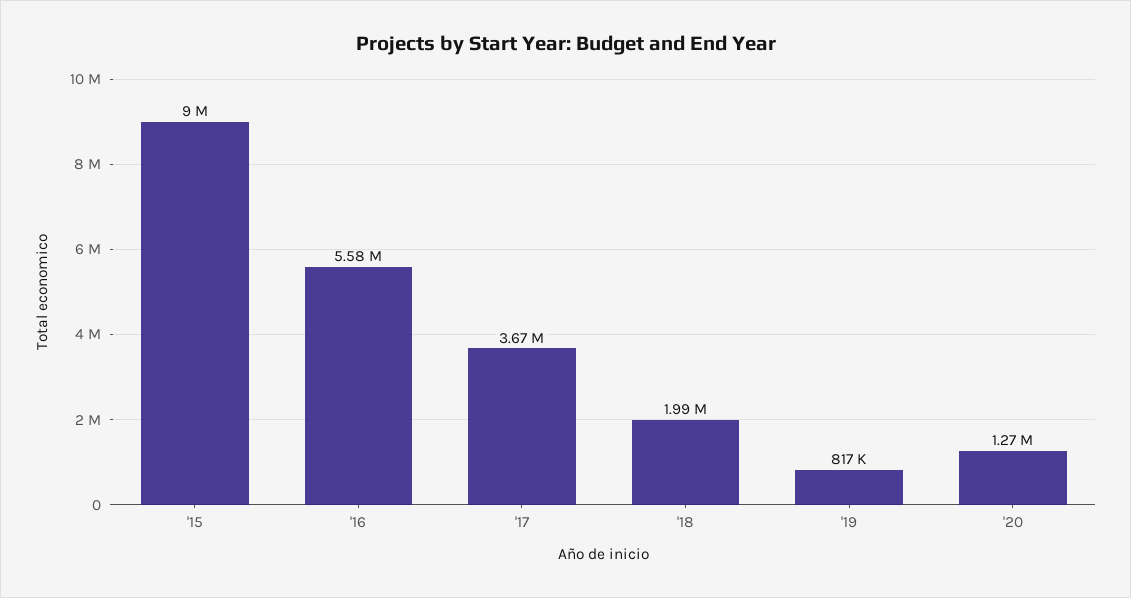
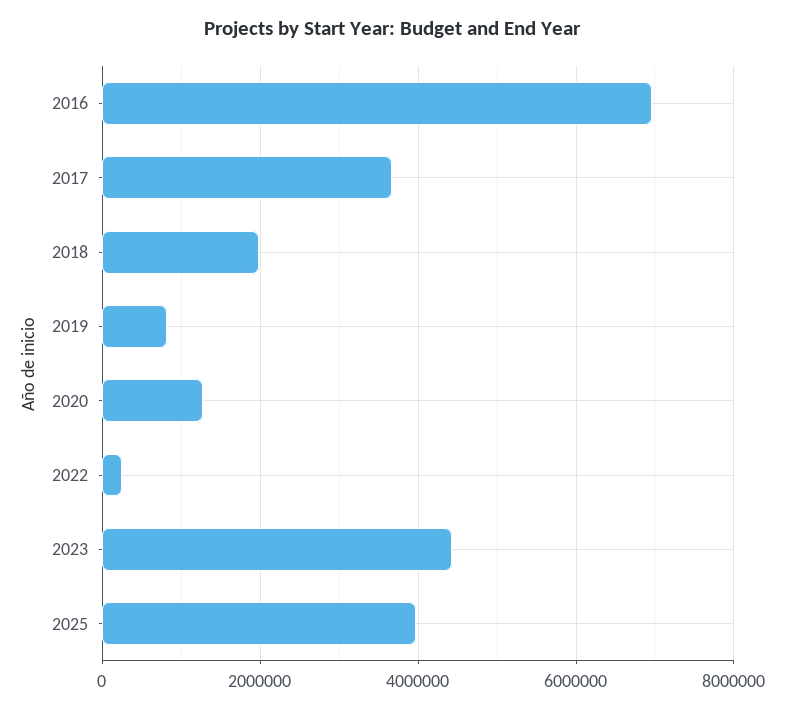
'15: 9000000 -> none
'16: 5580000 -> 7000000
2022: none -> 200000
2023: none -> 4400000
2025: none -> 4000000

